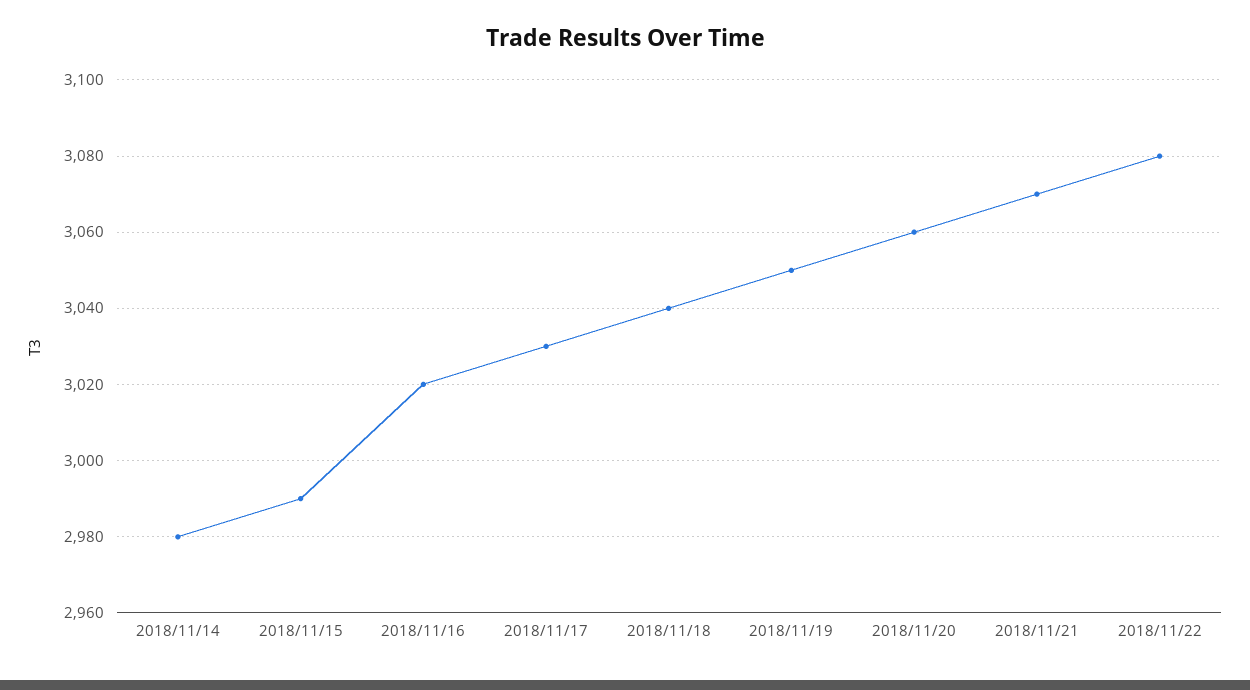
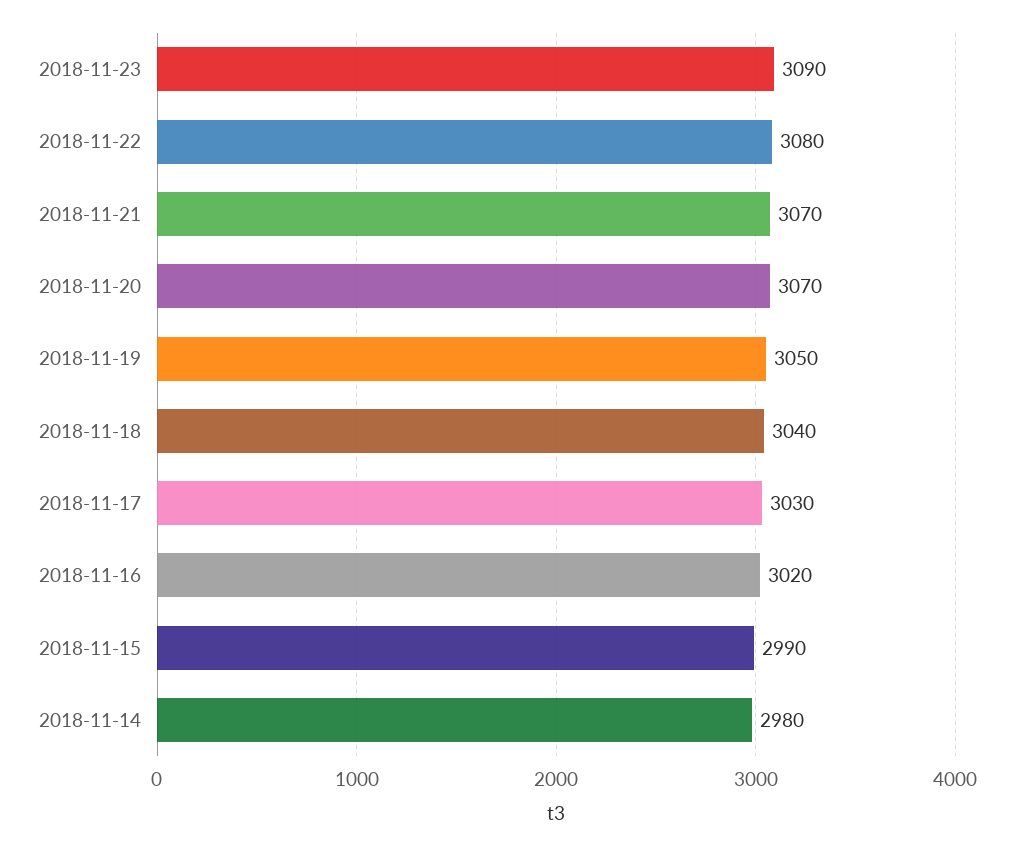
2018/11/20: 3060 -> 3070
2018-11-23: none -> 3090

